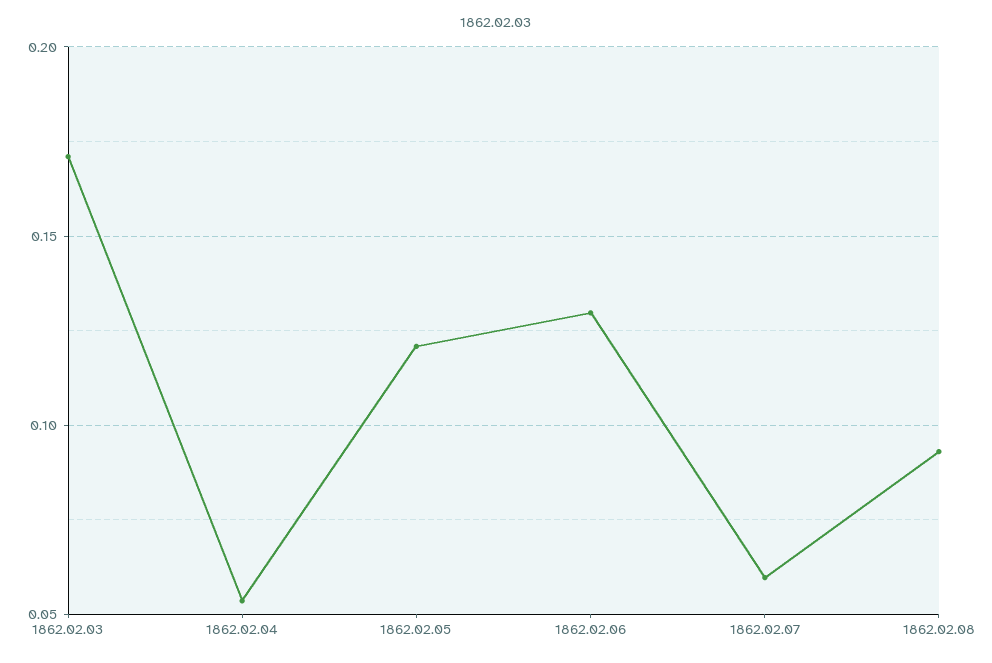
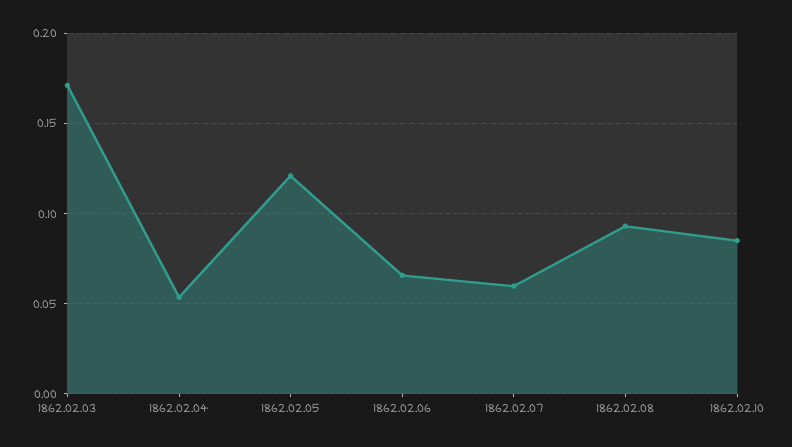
1862.02.06: 0.13 -> 0.065
1862.02.10: none -> 0.085

